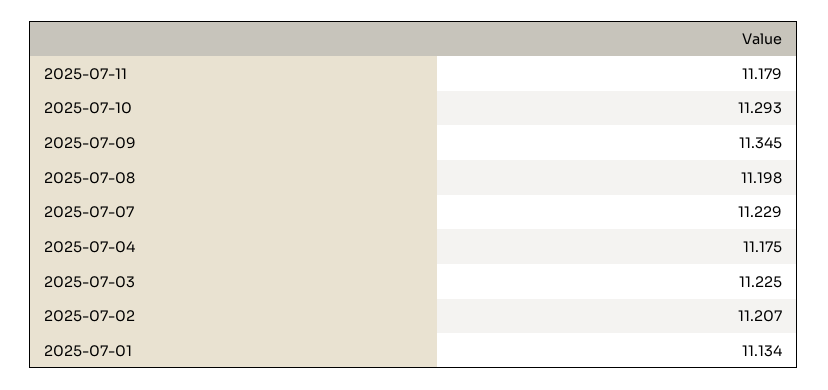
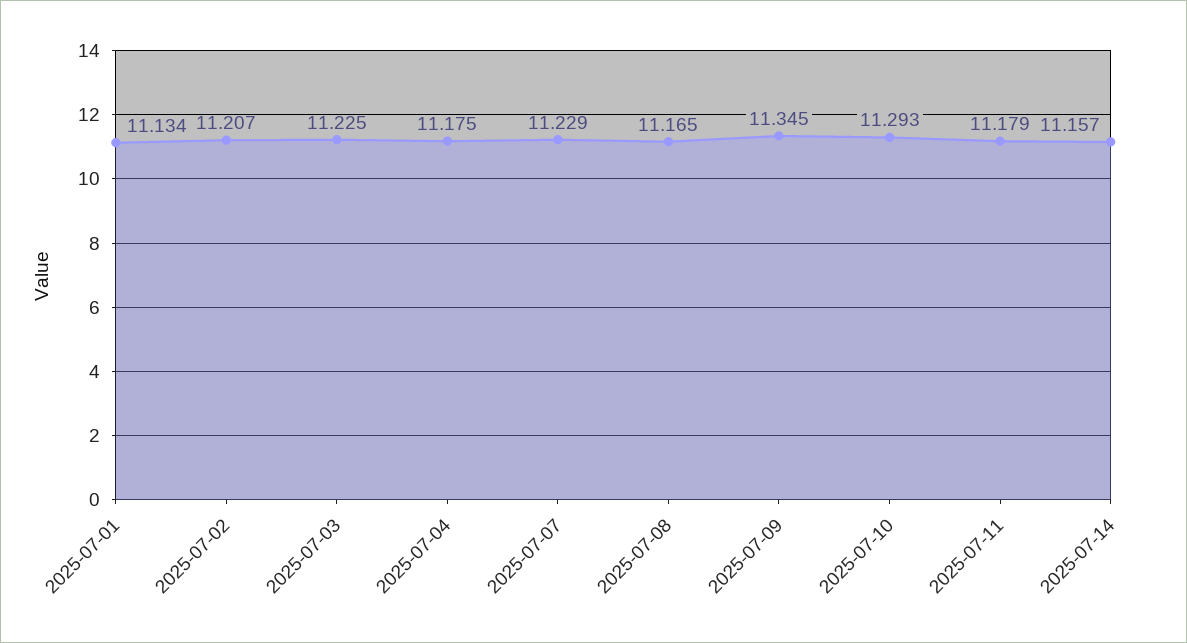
2025-07-08: 11.198 -> 11.165
2025-07-14: none -> 11.157

